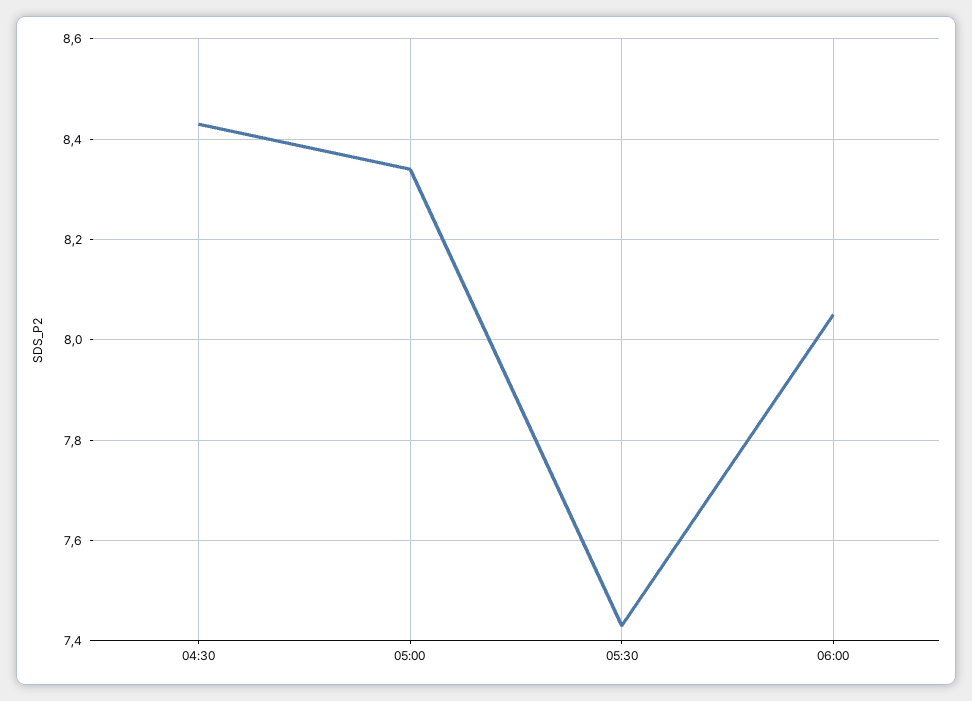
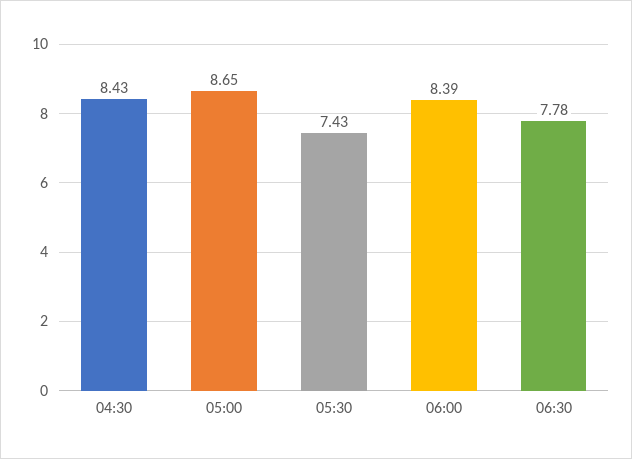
05:00: 8.35 -> 8.65
06:00: 8.05 -> 8.39
06:30: none -> 7.78

